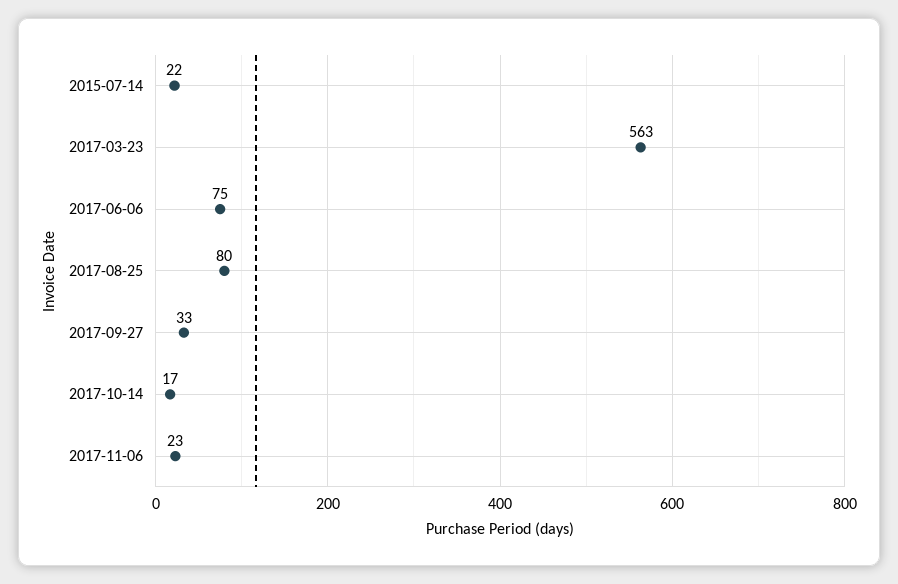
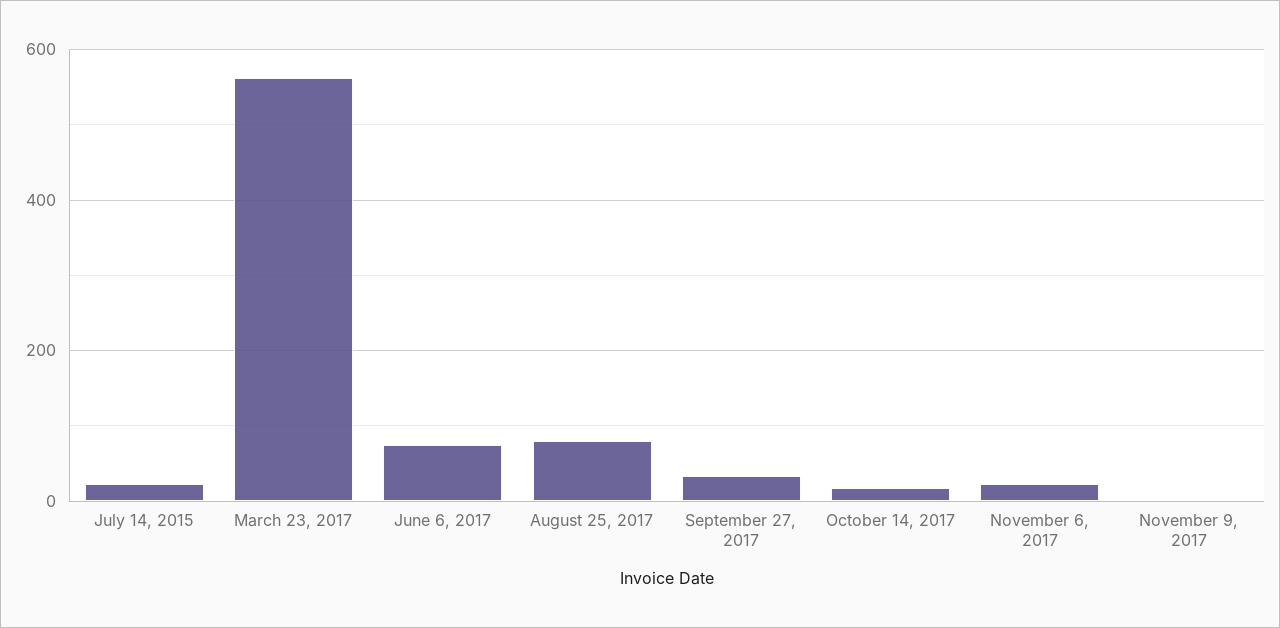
November 9, 2017: none -> 0

